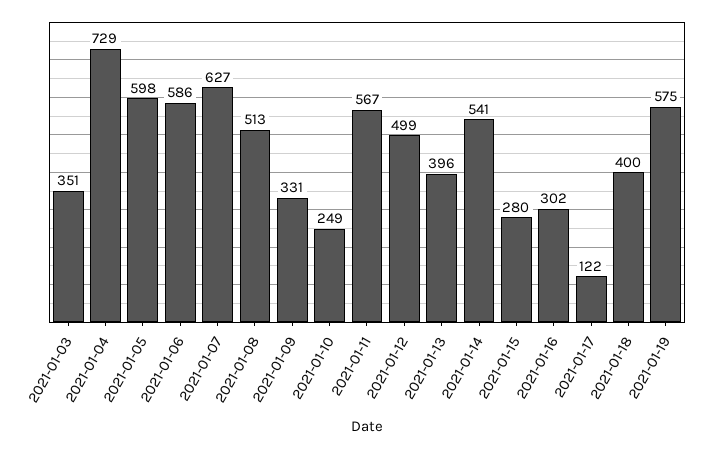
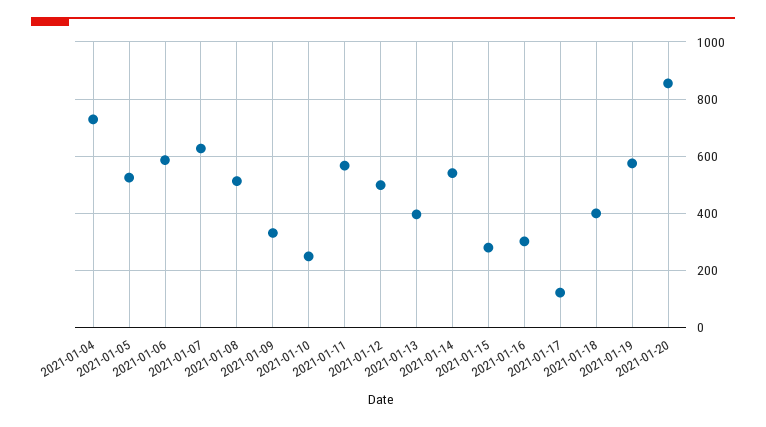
2021-01-03: 351 -> none
2021-01-05: 598 -> 525
2021-01-20: none -> 850

